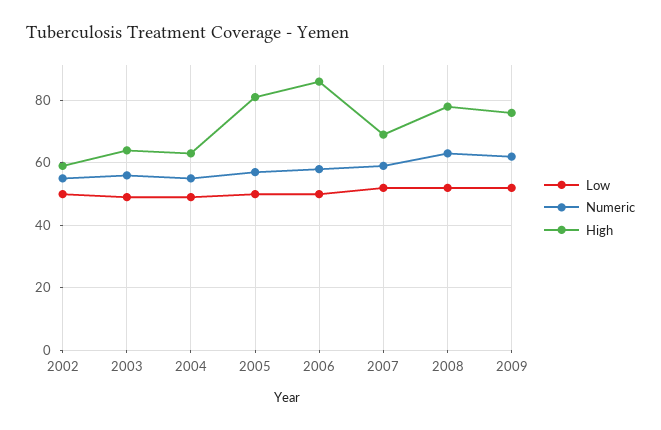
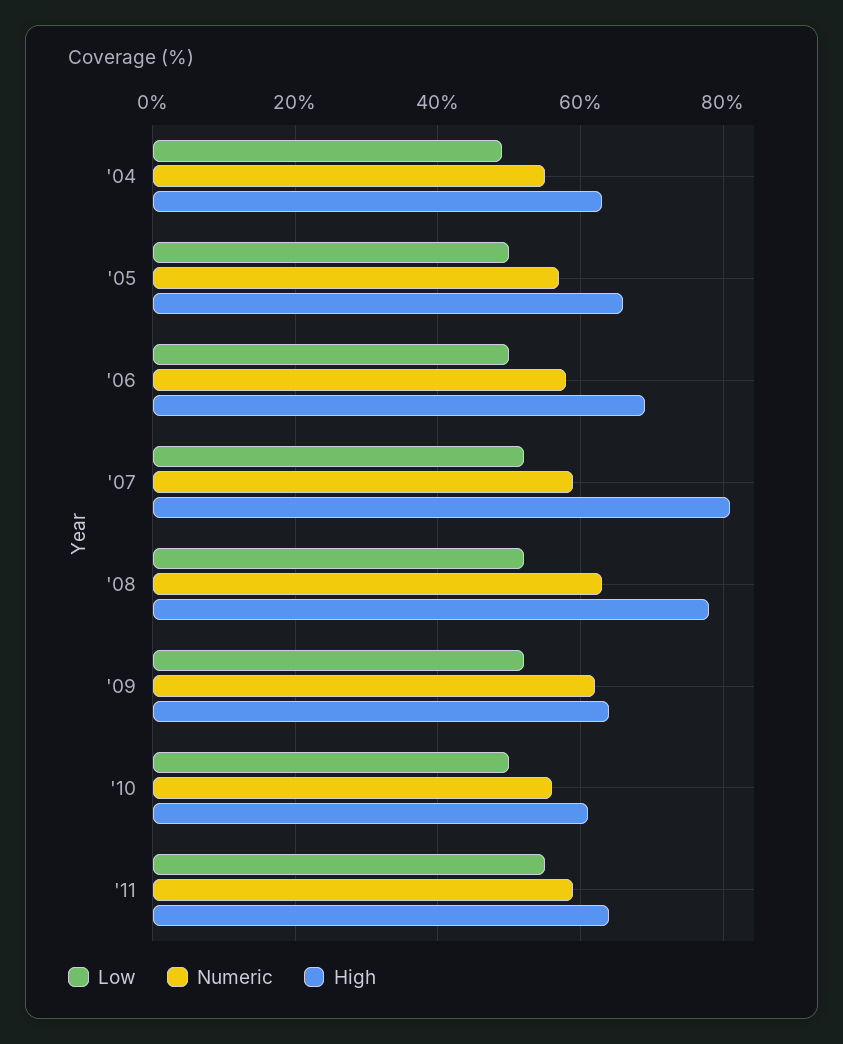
Low, 2002: 50 -> none
Numeric, 2002: 55 -> none
High, 2002: 60 -> none
Low, 2003: 50 -> none
Numeric, 2003: 55 -> none
High, 2003: 65 -> none
High, 2005: 80 -> 65
High, 2006: 85 -> 70
High, 2007: 70 -> 80
High, 2009: 75 -> 65
Low, '10: none -> 50
Numeric, '10: none -> 55
High, '10: none -> 60
Low, '11: none -> 55
Numeric, '11: none -> 60
High, '11: none -> 65

